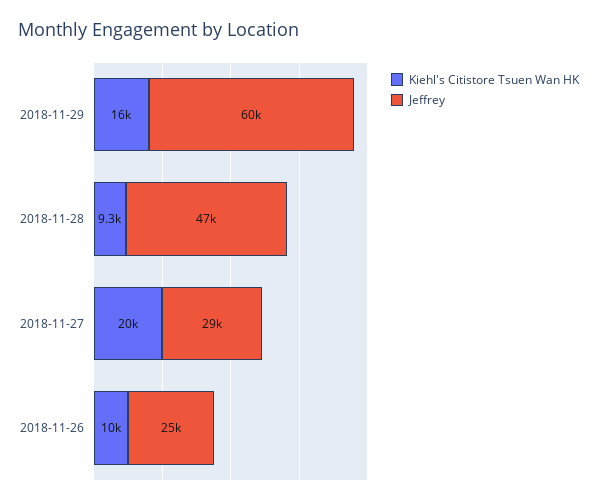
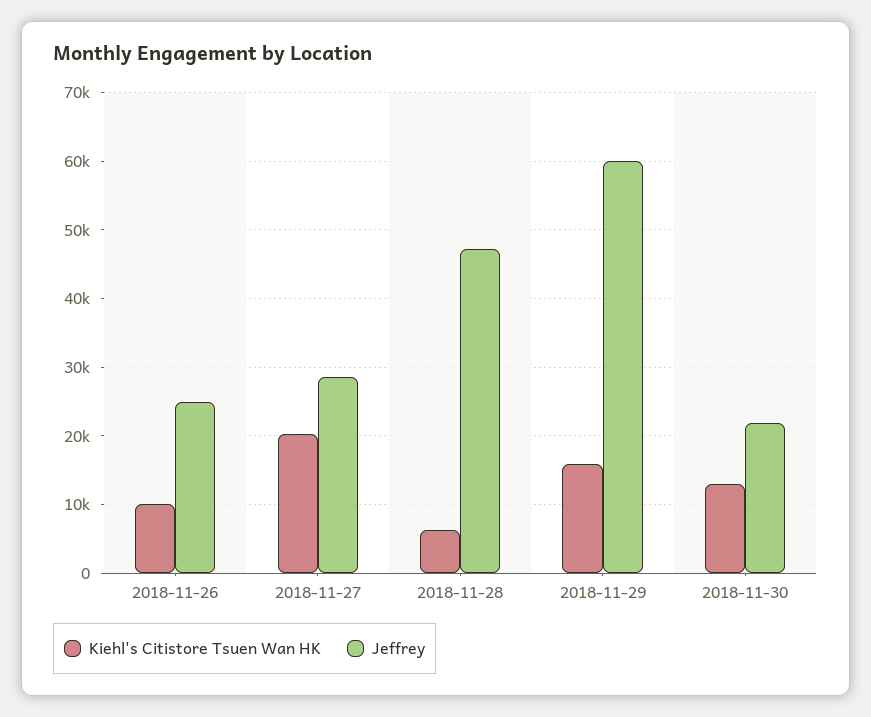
Kiehl's Citistore Tsuen Wan HK, 2018-11-28: 9300 -> 6000
Kiehl's Citistore Tsuen Wan HK, 2018-11-30: none -> 13000
Jeffrey, 2018-11-30: none -> 22000

